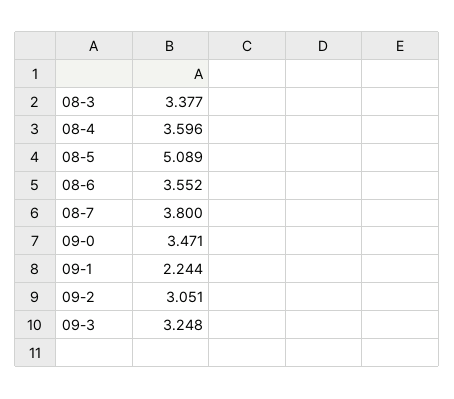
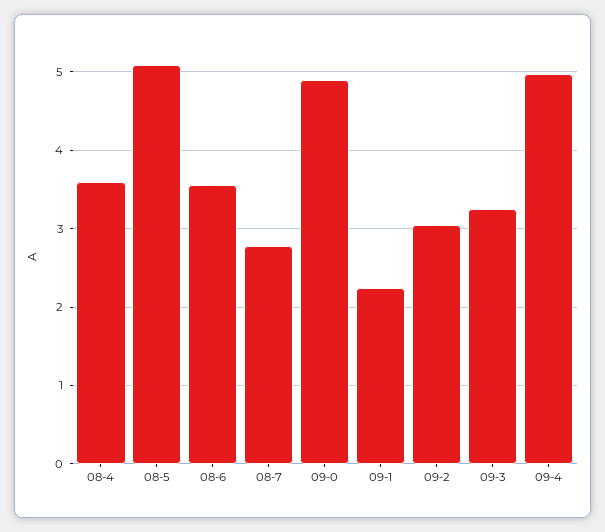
08-3: 3.377 -> none
08-7: 3.8 -> 2.8
09-0: 3.471 -> 4.9
09-4: none -> 5

